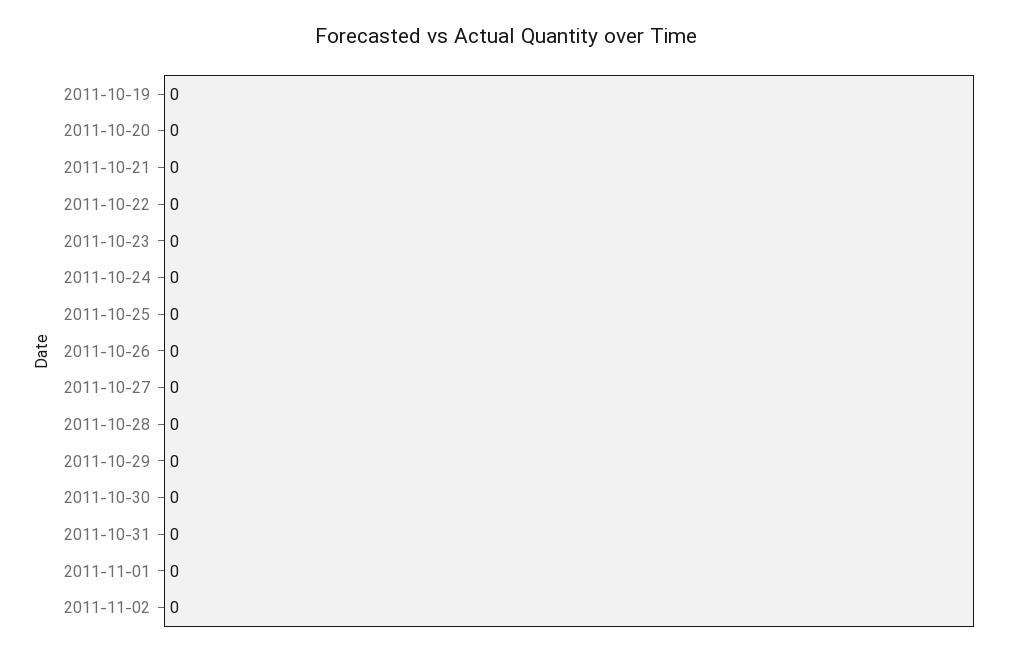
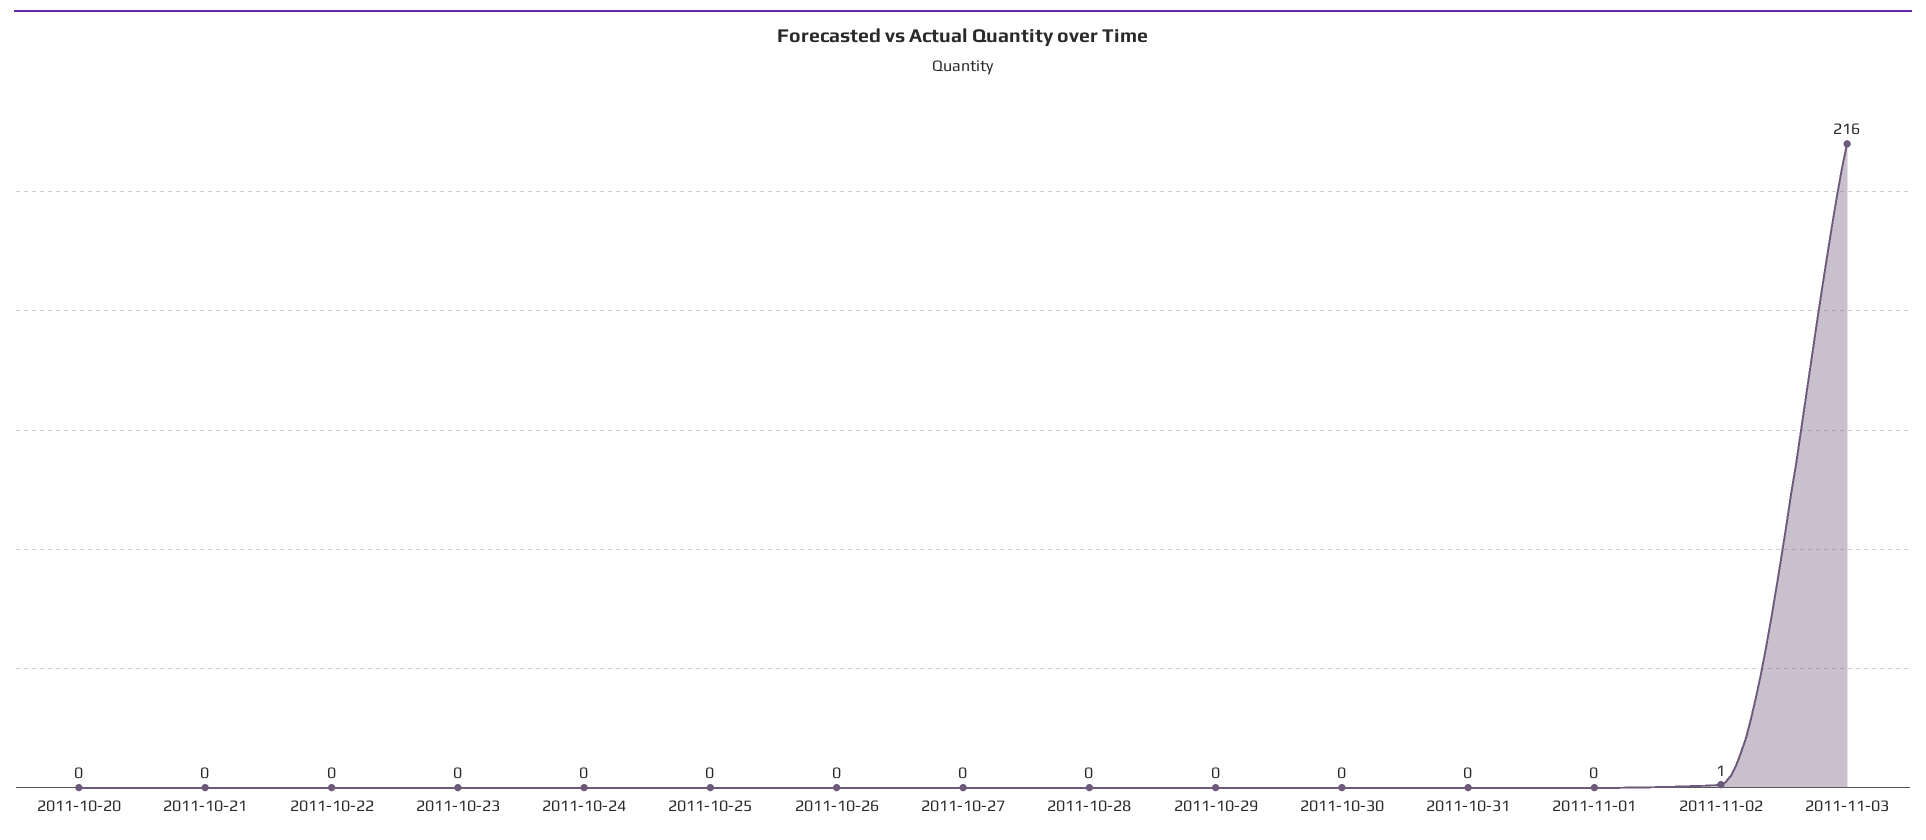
2011-10-19: 0 -> none
2011-11-02: 0 -> 1
2011-11-03: none -> 216

